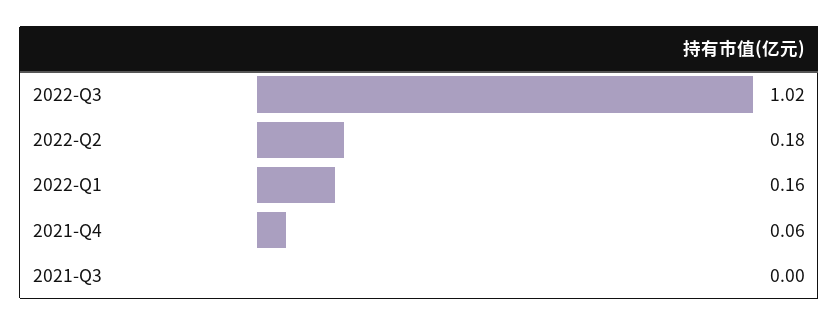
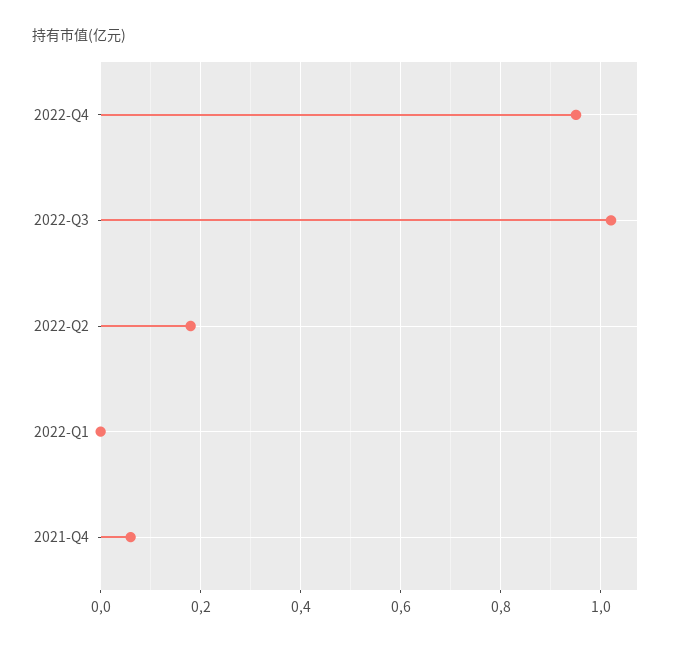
2022-Q1: 0.16 -> 0
2021-Q3: 0 -> none
2022-Q4: none -> 0.95

